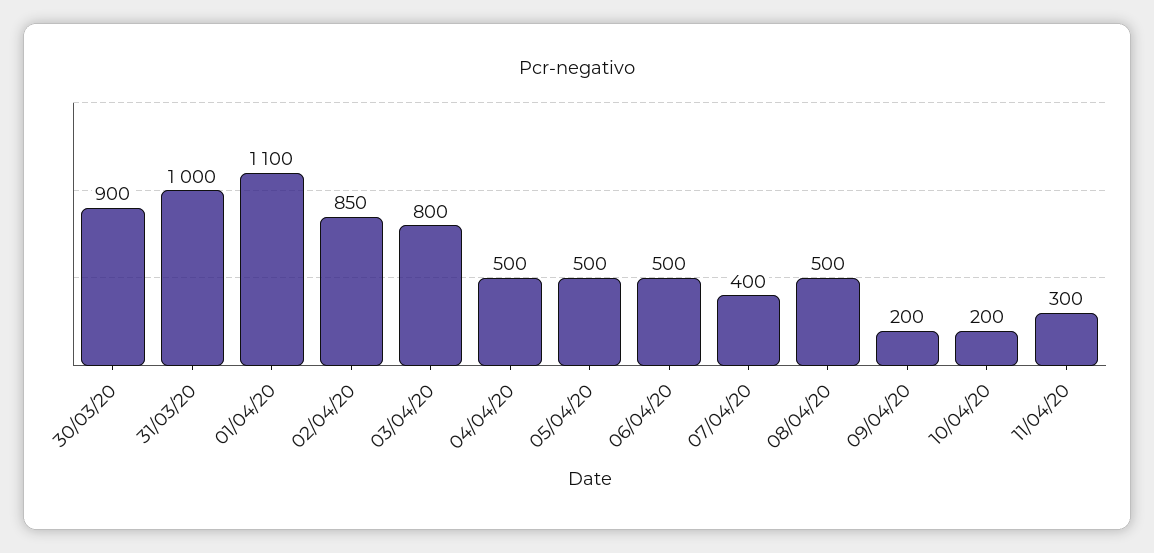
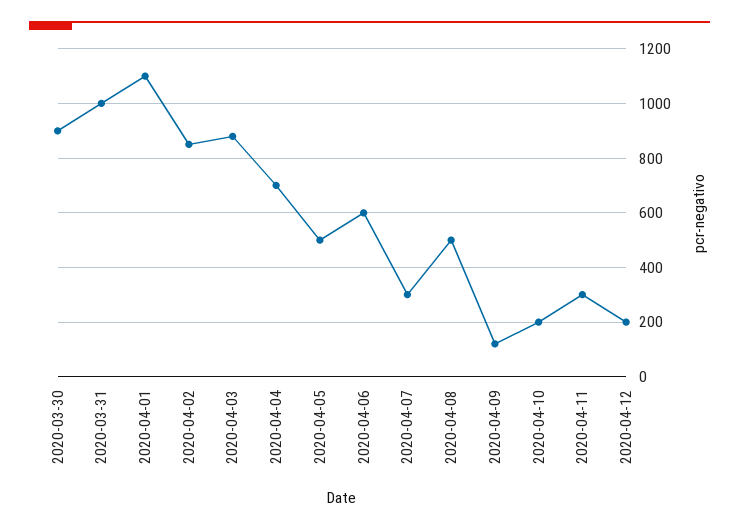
03/04/20: 800 -> 875
04/04/20: 500 -> 700
06/04/20: 500 -> 600
07/04/20: 400 -> 300
09/04/20: 200 -> 125
2020-04-12: none -> 200

